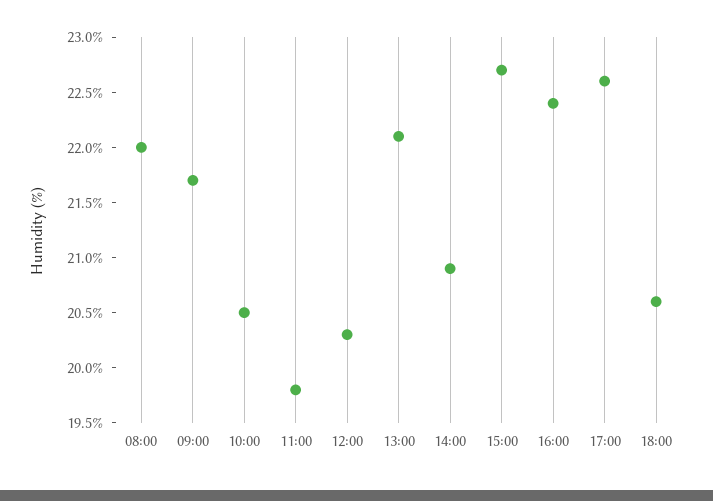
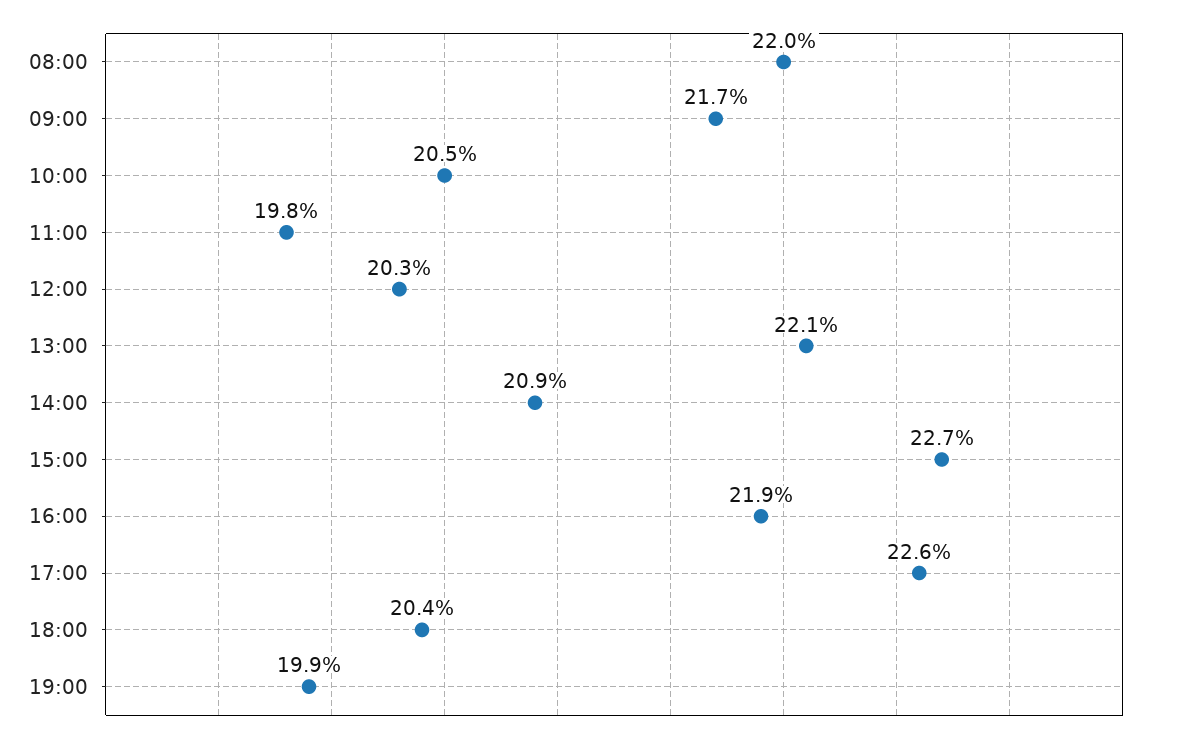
16:00: 22.4 -> 21.9
18:00: 20.6 -> 20.4
19:00: none -> 19.9

